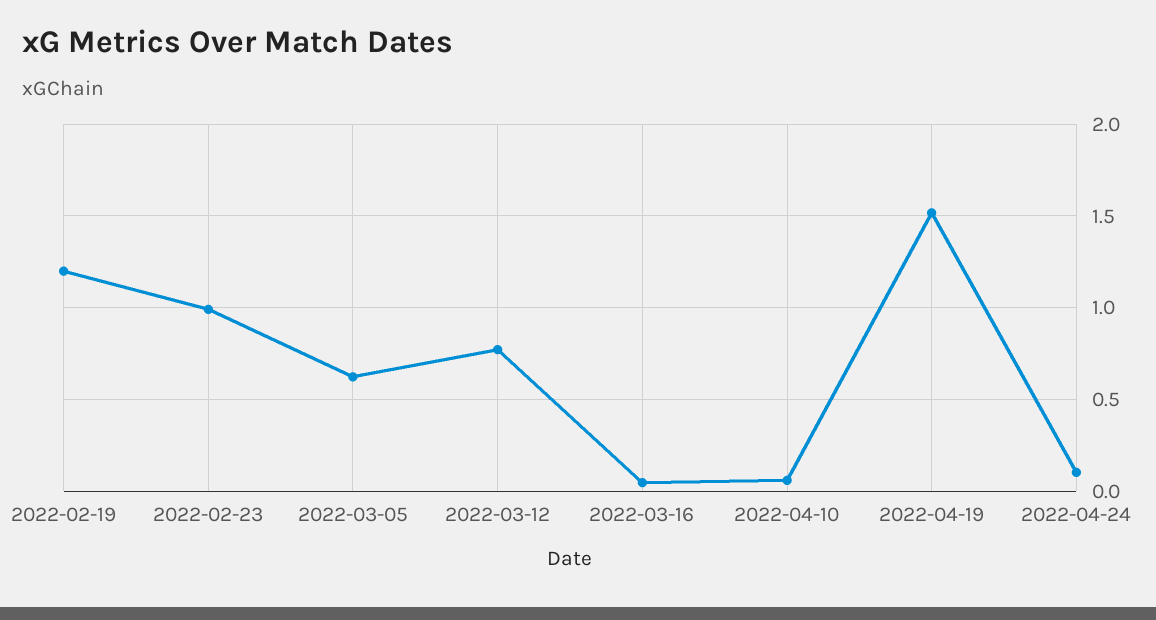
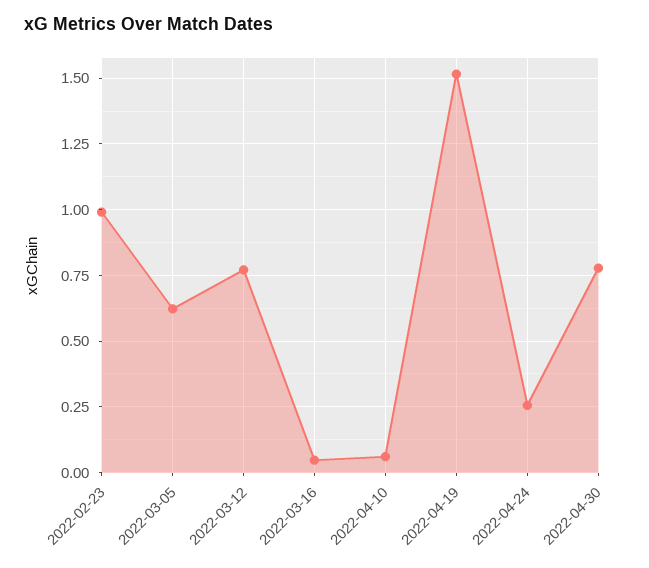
2022-02-19: 1.2 -> none
2022-04-24: 0.1 -> 0.25
2022-04-30: none -> 0.775

